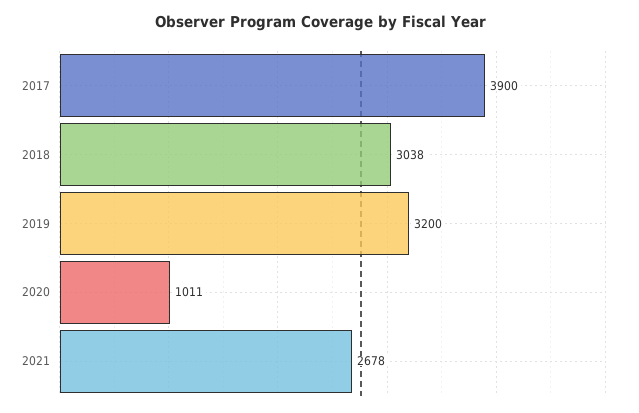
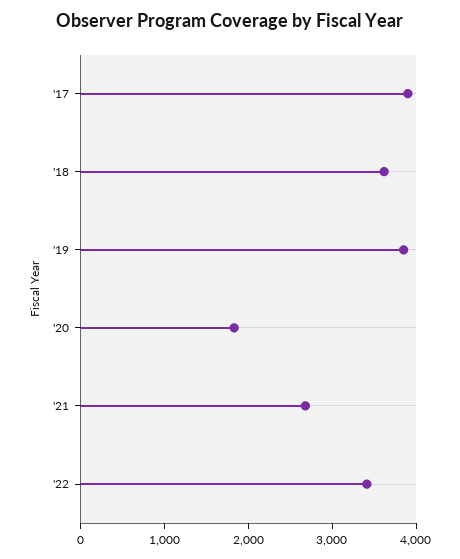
2018: 3038 -> 3600
2019: 3200 -> 3800
2020: 1011 -> 1800
'22: none -> 3400

